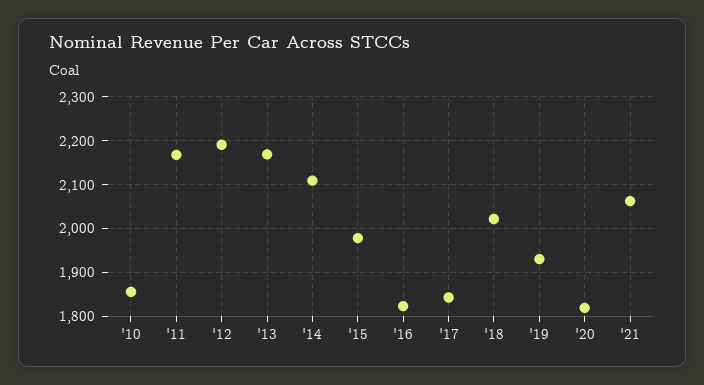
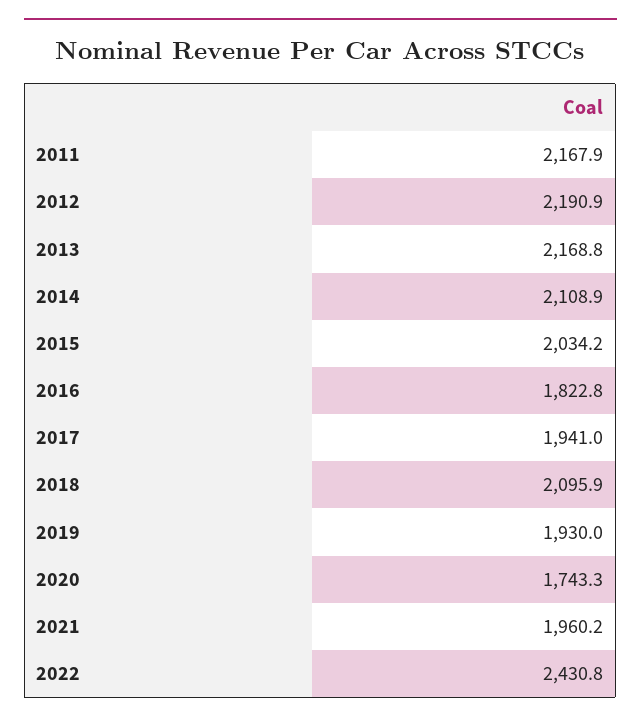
'10: 1860 -> none
'15: 1980 -> 2034.2
'17: 1840 -> 1941
'18: 2020 -> 2095.9
'20: 1820 -> 1743.3
'21: 2060 -> 1960.2
2022: none -> 2430.8

